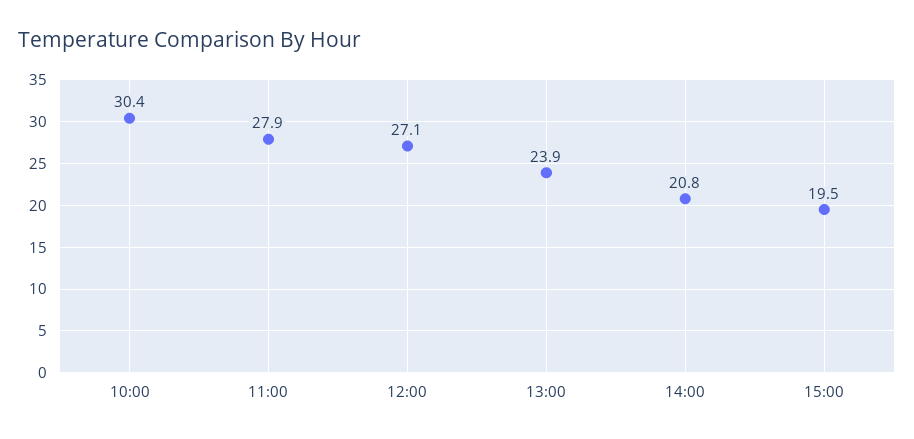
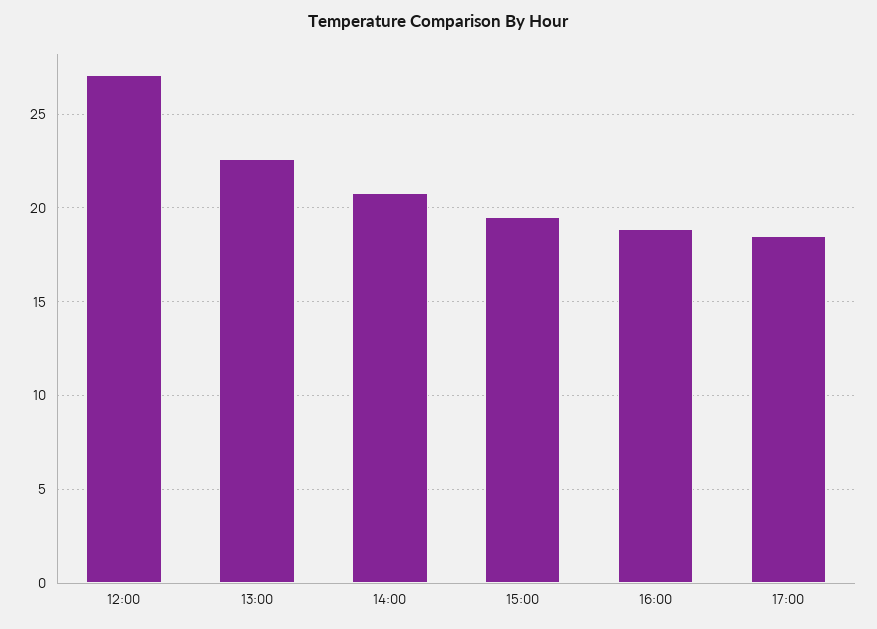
10:00: 30.4 -> none
11:00: 27.9 -> none
13:00: 23.9 -> 22.5
16:00: none -> 19
17:00: none -> 18.5

